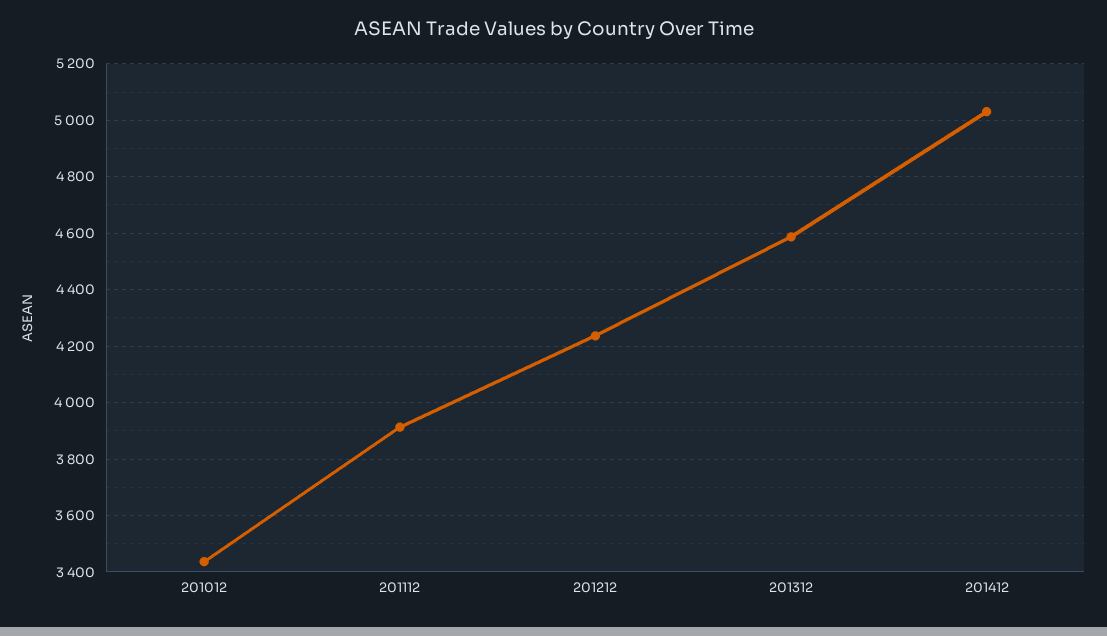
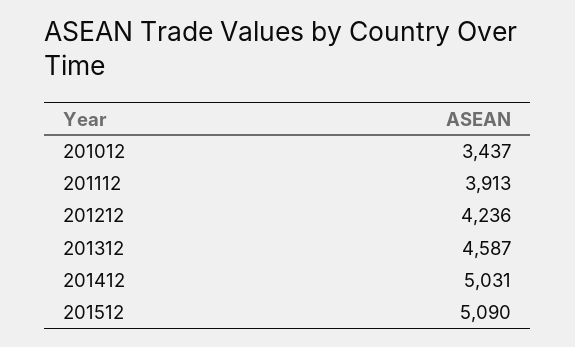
201512: none -> 5090

